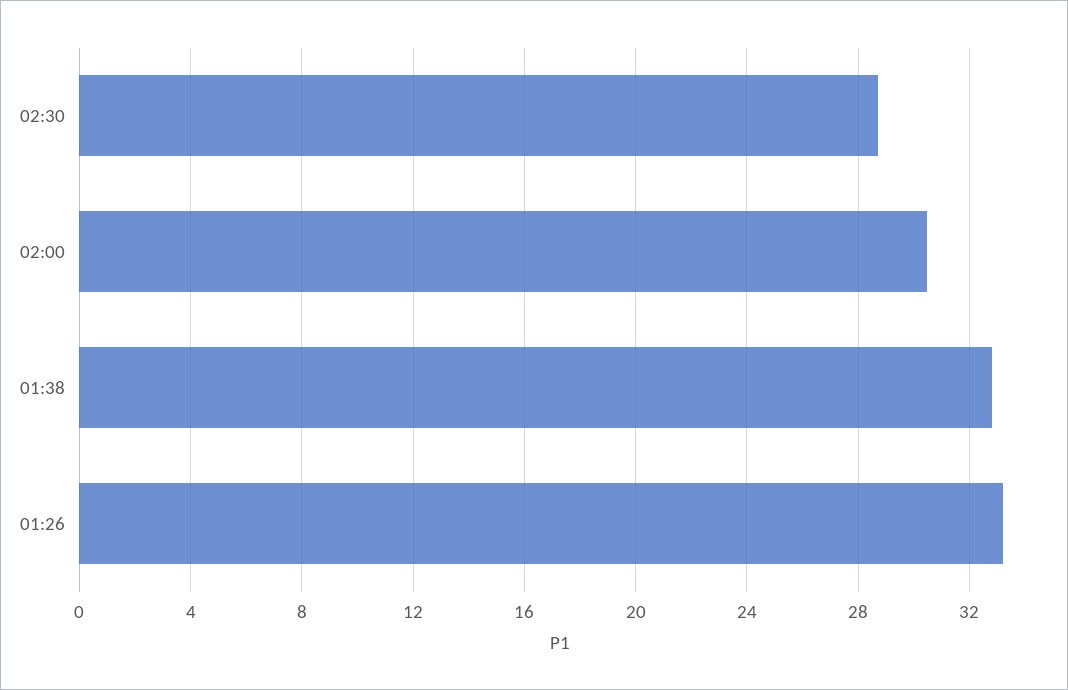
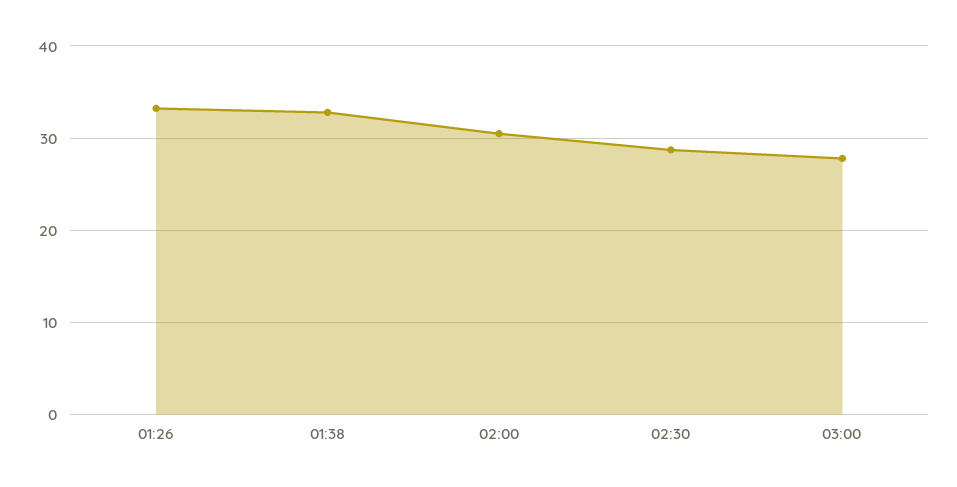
03:00: none -> 28

